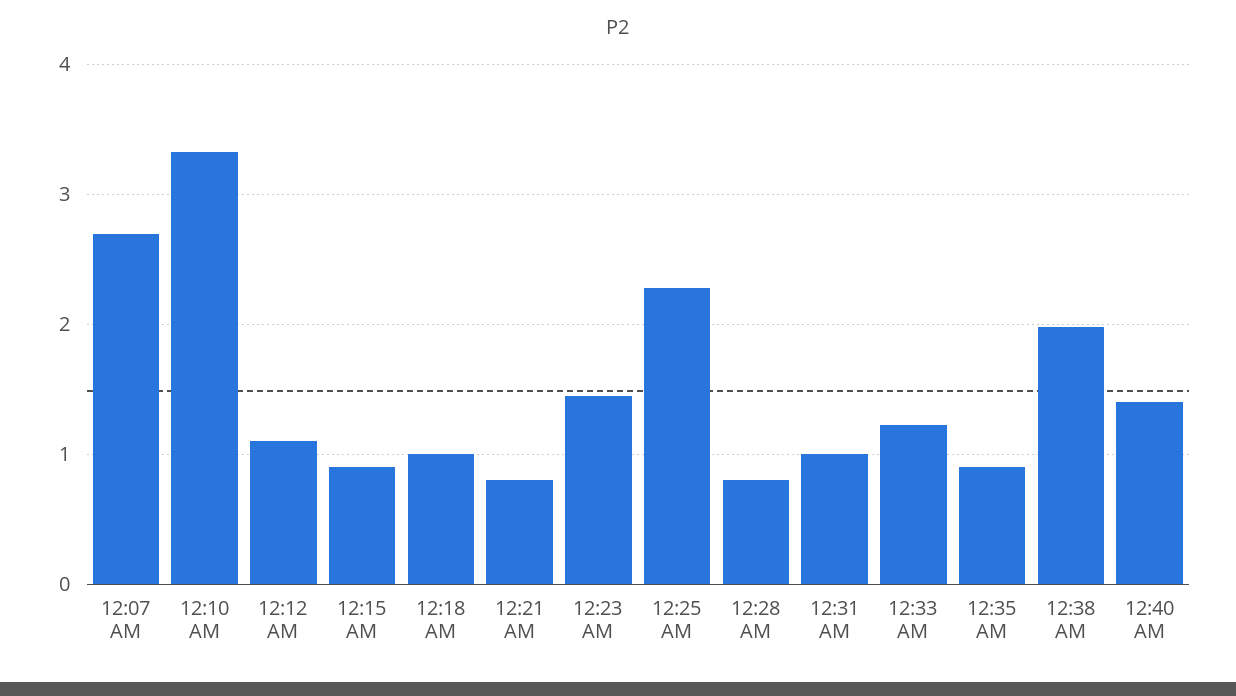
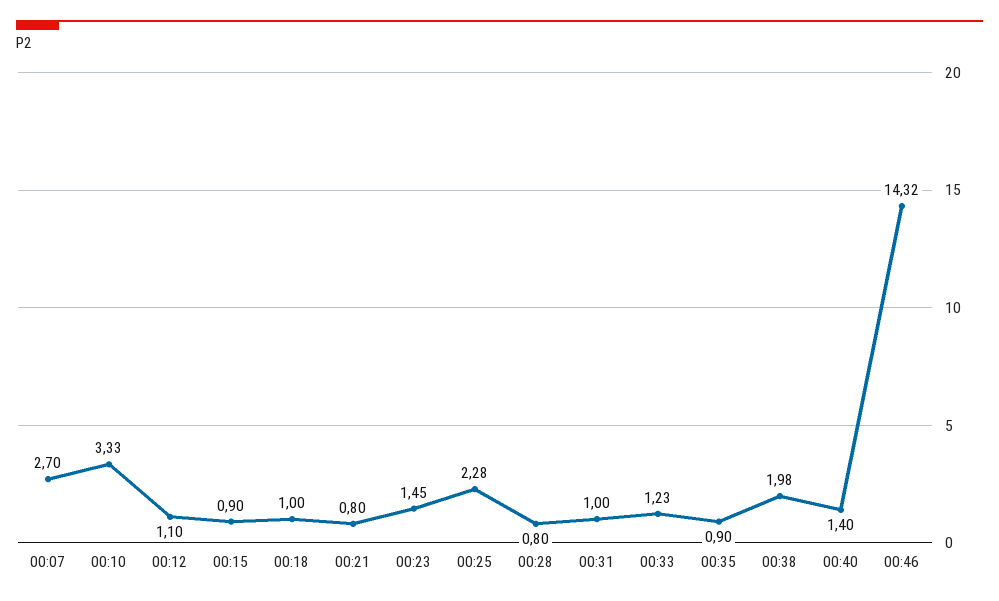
00:46: none -> 14.32

